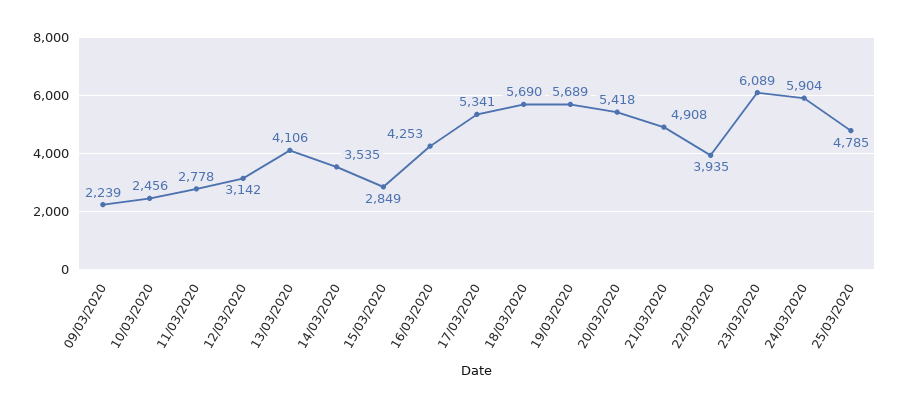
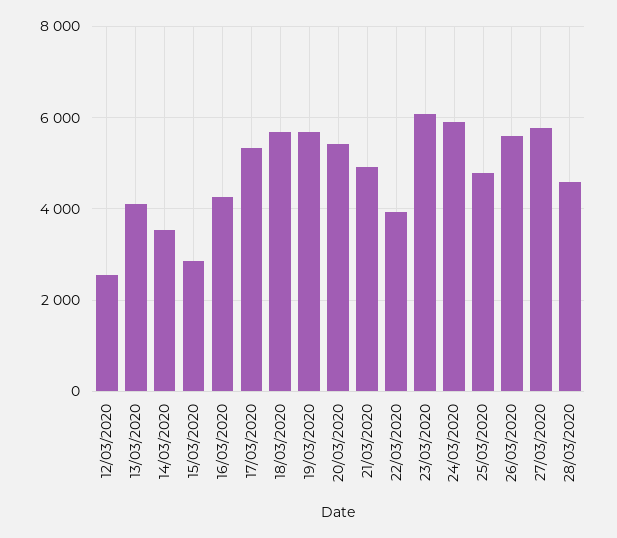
09/03/2020: 2239 -> none
10/03/2020: 2456 -> none
11/03/2020: 2778 -> none
12/03/2020: 3142 -> 2600
26/03/2020: none -> 5600
27/03/2020: none -> 5800
28/03/2020: none -> 4600

